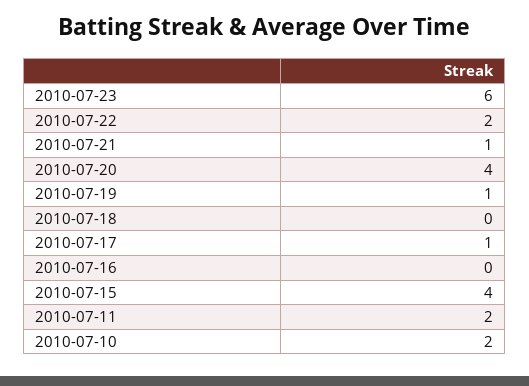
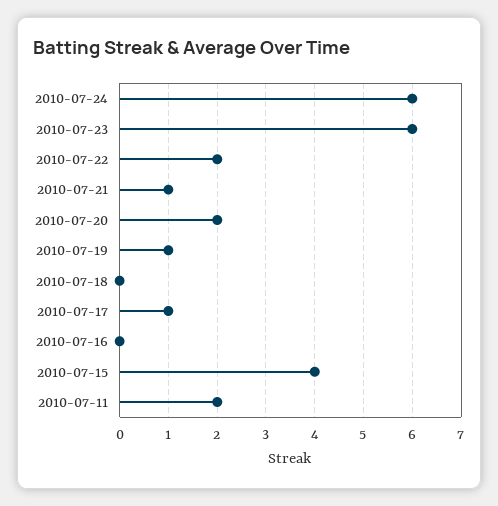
2010-07-20: 4 -> 2
2010-07-10: 2 -> none
2010-07-24: none -> 6

